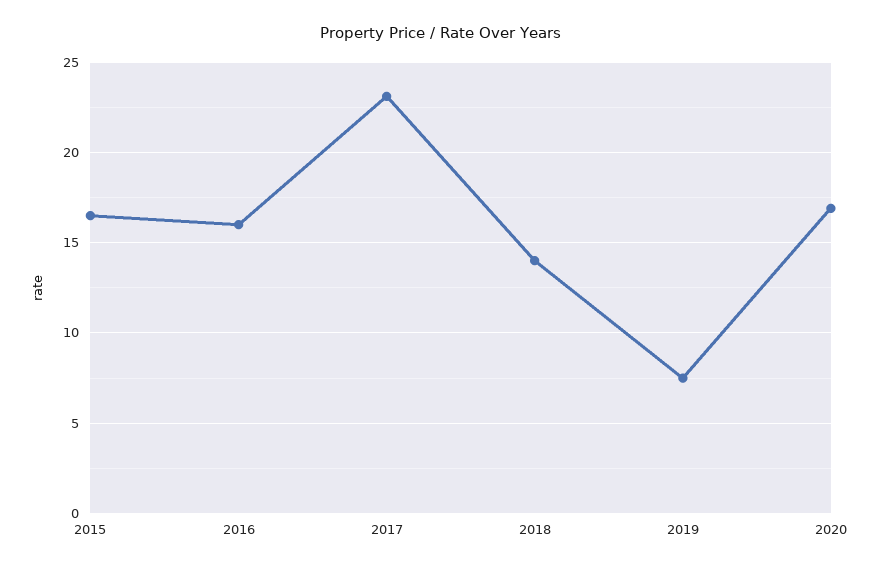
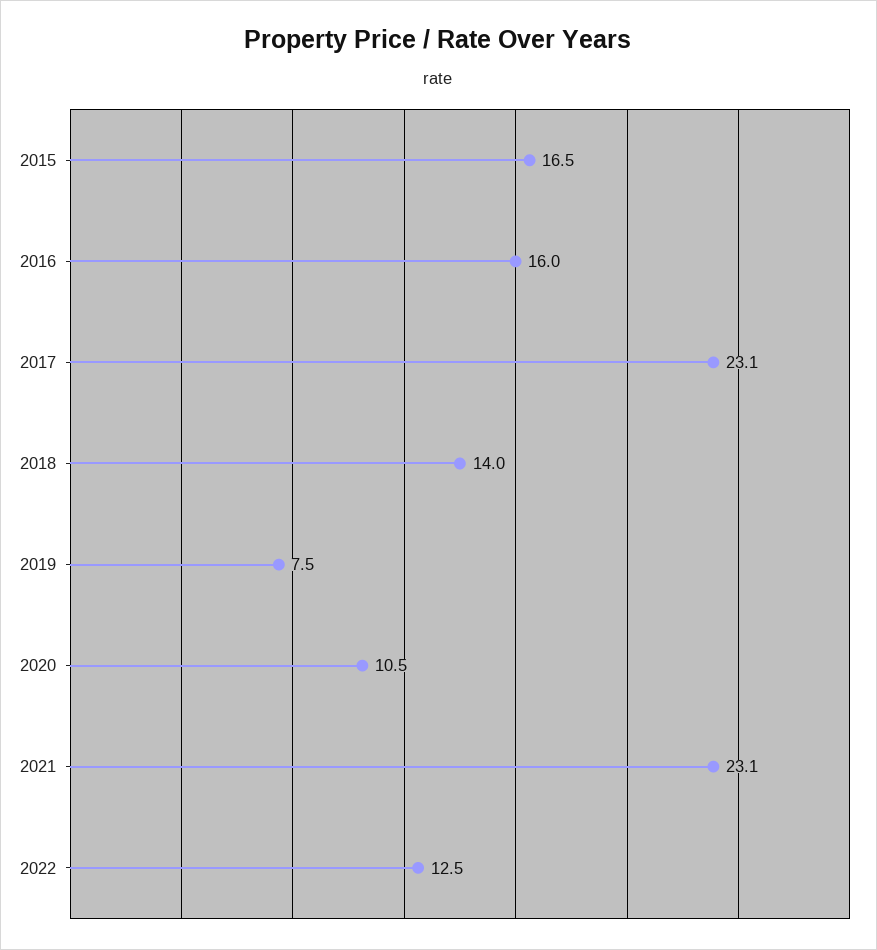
2020: 17 -> 10.5
2021: none -> 23.1
2022: none -> 12.5

